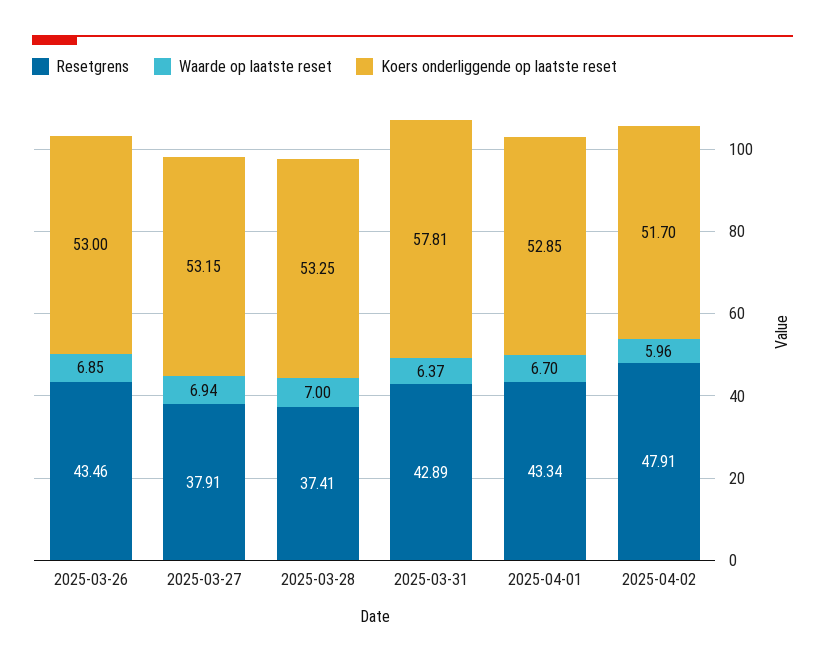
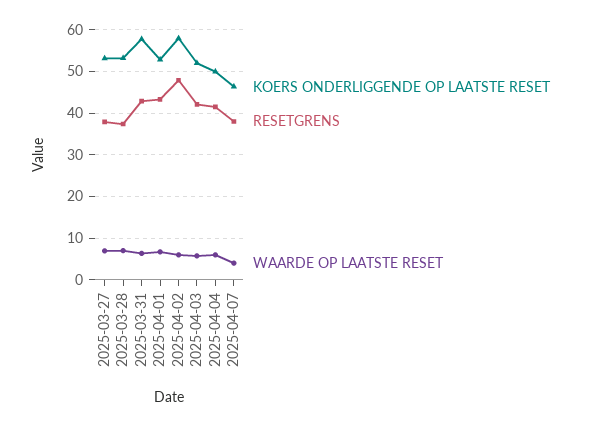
Resetgrens, 2025-03-26: 43.46 -> none
Waarde op laatste reset, 2025-03-26: 6.85 -> none
Koers onderliggende op laatste reset, 2025-03-26: 53 -> none
Koers onderliggende op laatste reset, 2025-04-02: 51.7 -> 58
Koers onderliggende op laatste reset, 2025-04-03: none -> 52
Resetgrens, 2025-04-03: none -> 42
Waarde op laatste reset, 2025-04-03: none -> 6
Koers onderliggende op laatste reset, 2025-04-04: none -> 50
Resetgrens, 2025-04-04: none -> 42
Waarde op laatste reset, 2025-04-04: none -> 6
Koers onderliggende op laatste reset, 2025-04-07: none -> 46
Resetgrens, 2025-04-07: none -> 38
Waarde op laatste reset, 2025-04-07: none -> 4

